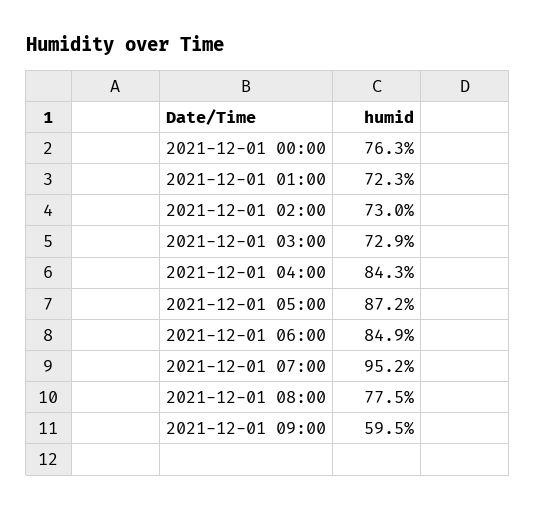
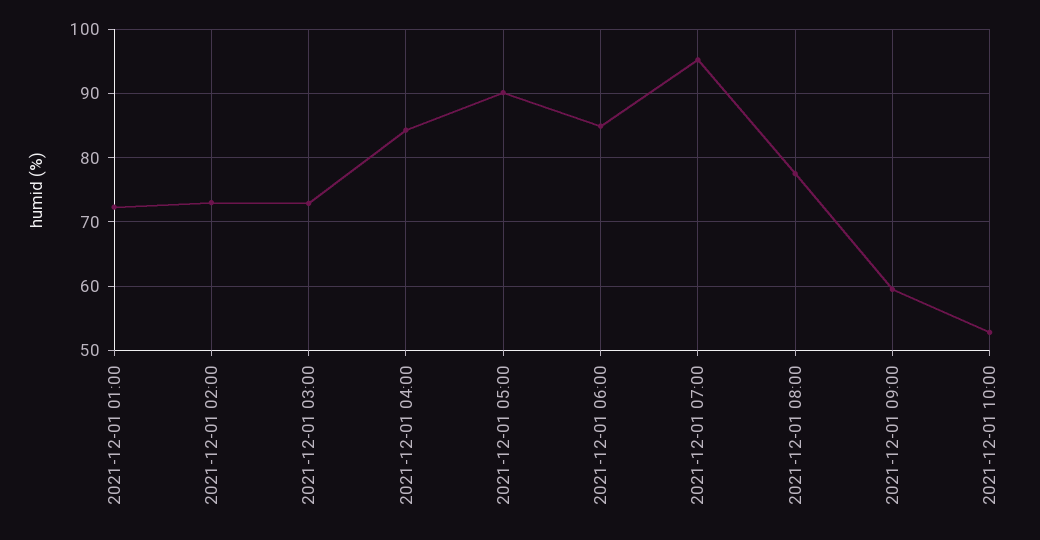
2021-12-01 00:00: 76.3 -> none
2021-12-01 05:00: 87.2 -> 90
2021-12-01 10:00: none -> 53

